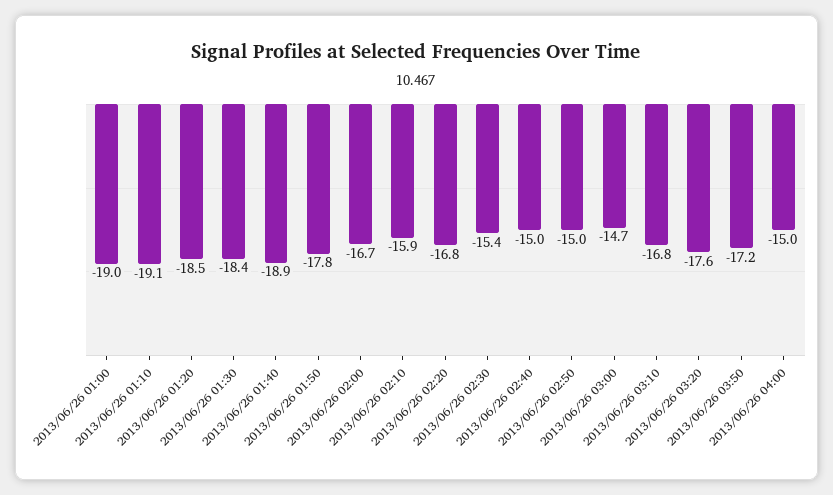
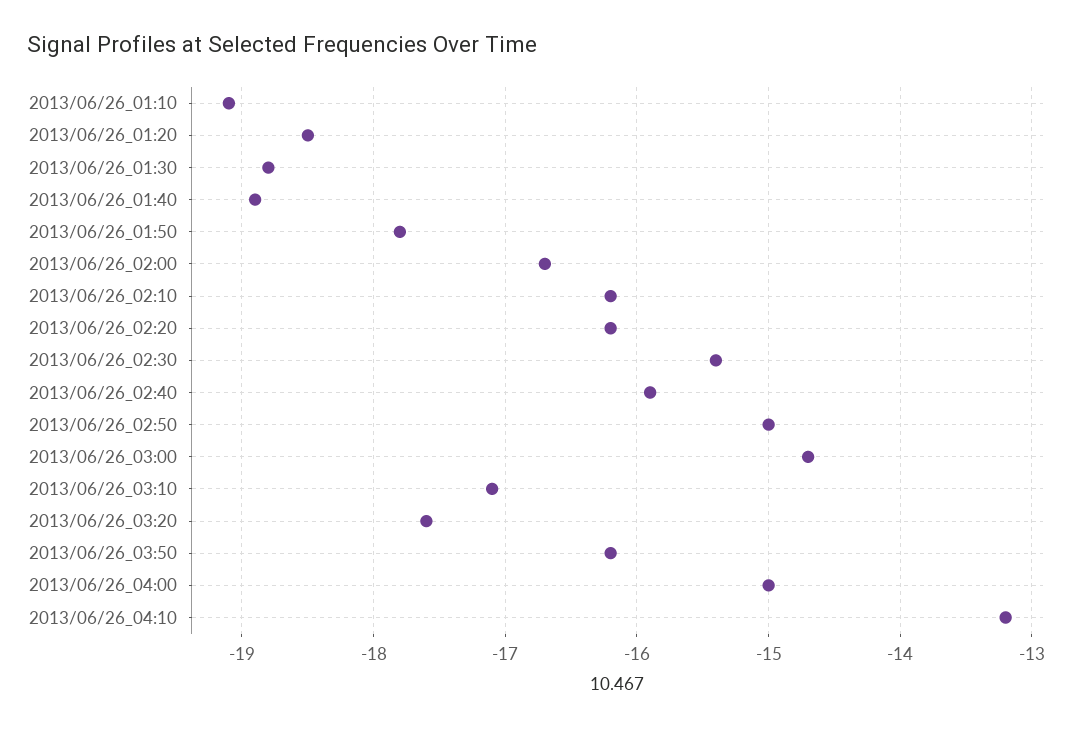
2013/06/26 01:00: -19 -> none
2013/06/26 01:30: -18.4 -> -18.8
2013/06/26 02:10: -15.9 -> -16.2
2013/06/26 02:20: -16.8 -> -16.2
2013/06/26 02:40: -15 -> -15.9
2013/06/26 03:10: -16.8 -> -17.1
2013/06/26 03:50: -17.2 -> -16.2
2013/06/26_04:10: none -> -13.2

